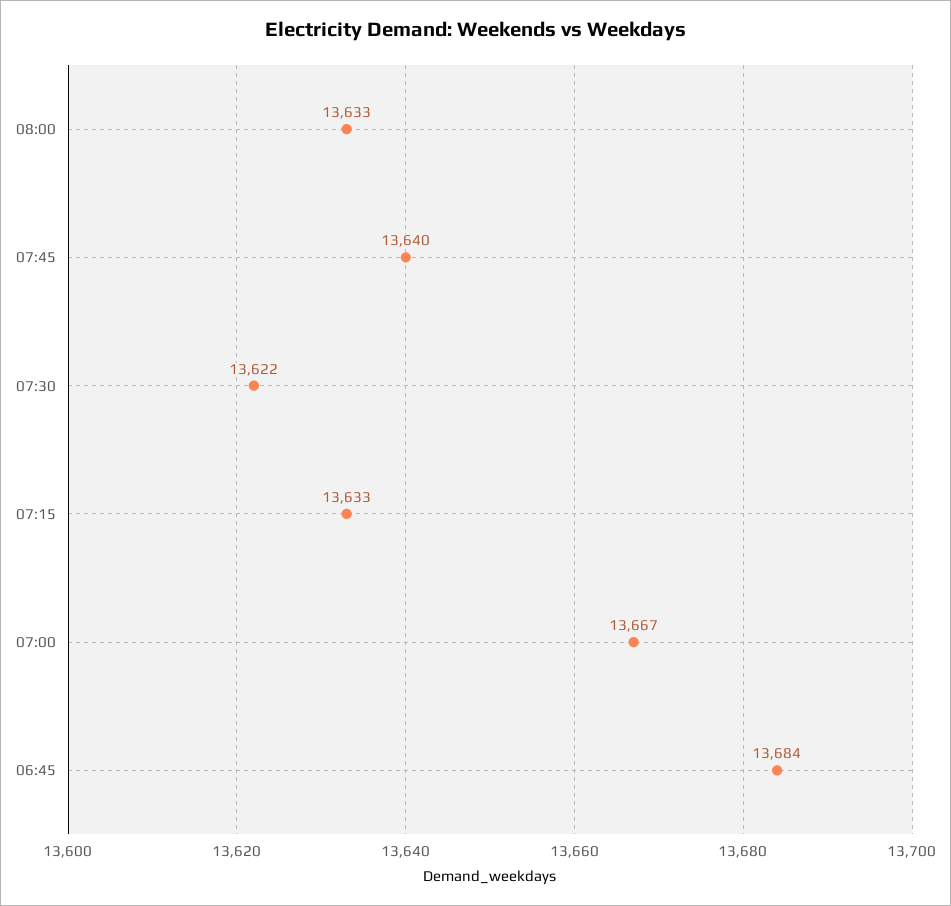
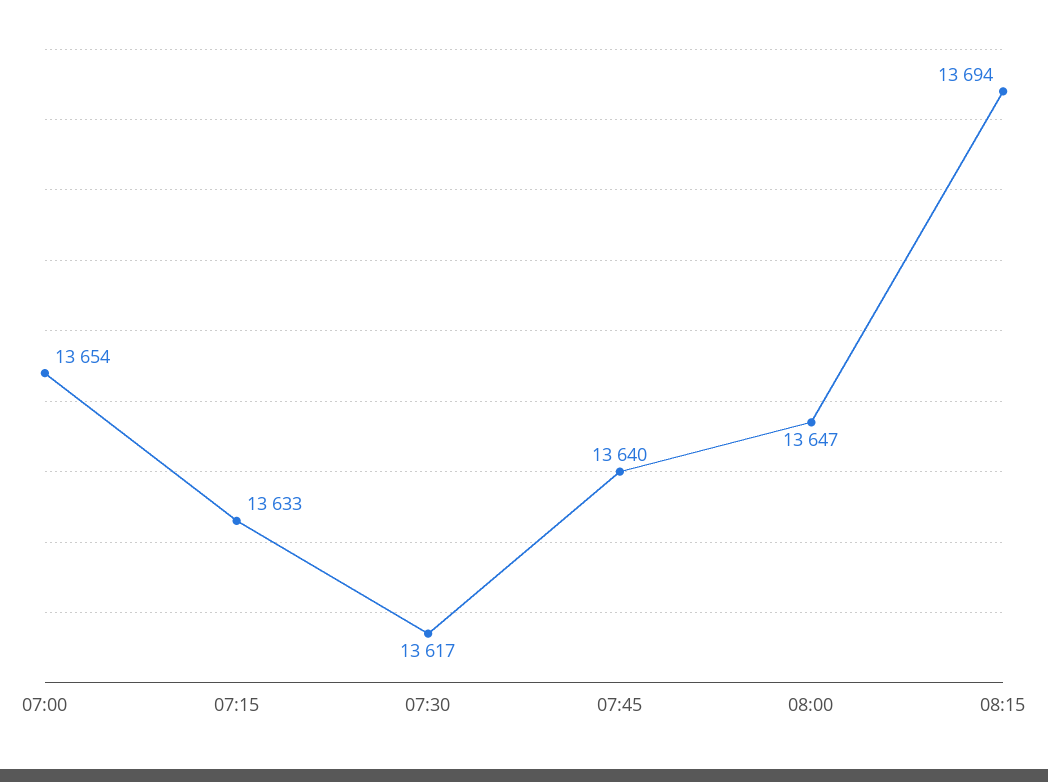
08:00: 13633 -> 13647
07:30: 13622 -> 13617
07:00: 13667 -> 13654
06:45: 13684 -> none
08:15: none -> 13694

